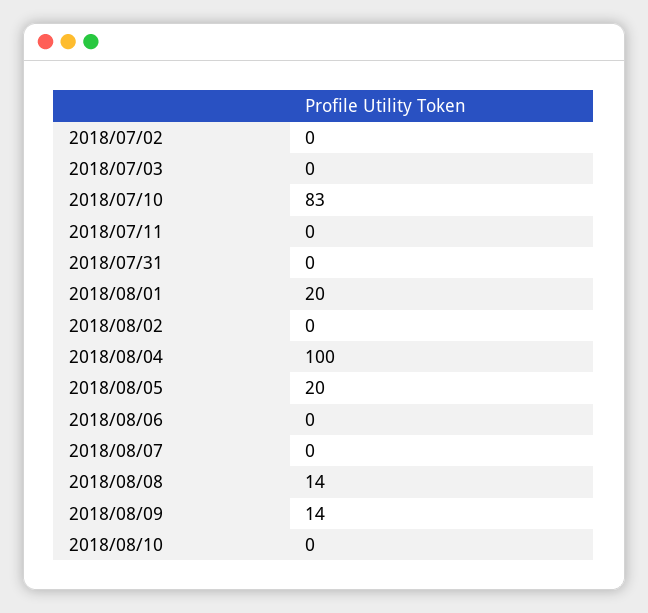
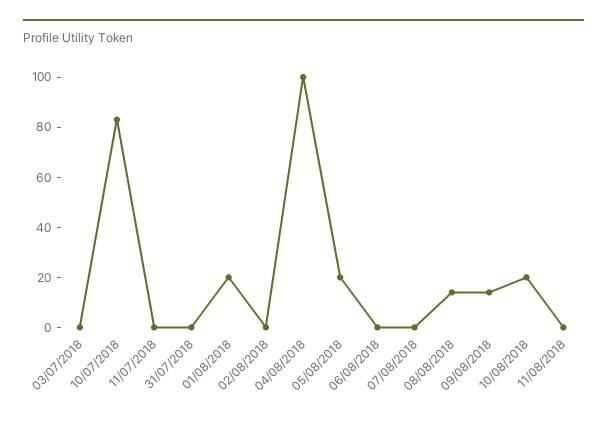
2018/07/02: 0 -> none
2018/08/10: 0 -> 20
11/08/2018: none -> 0

